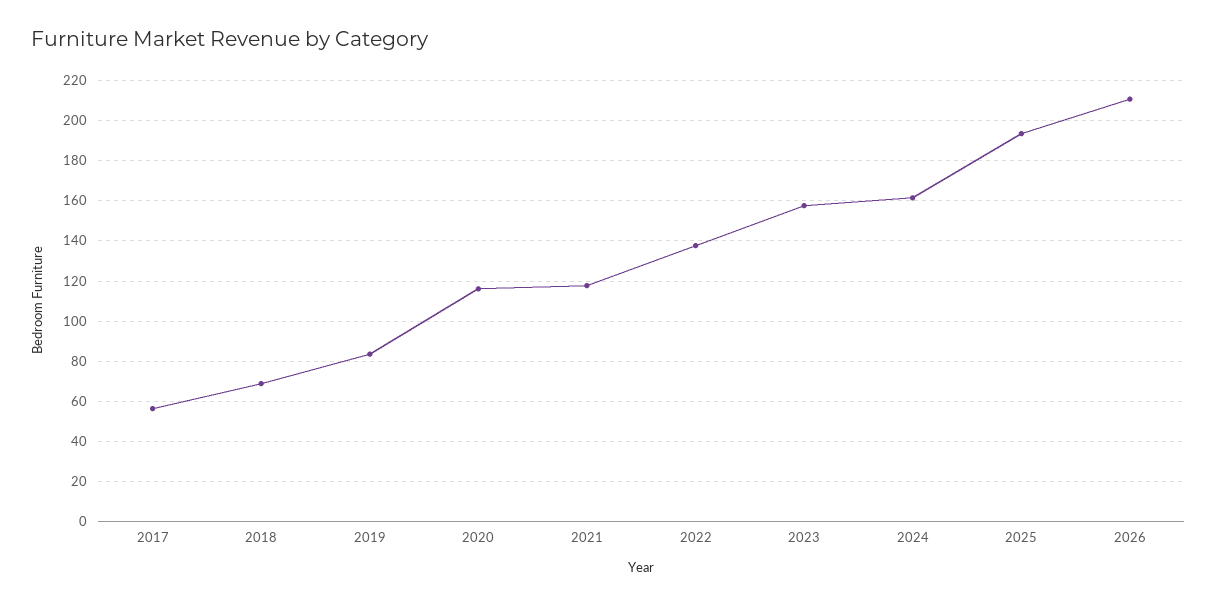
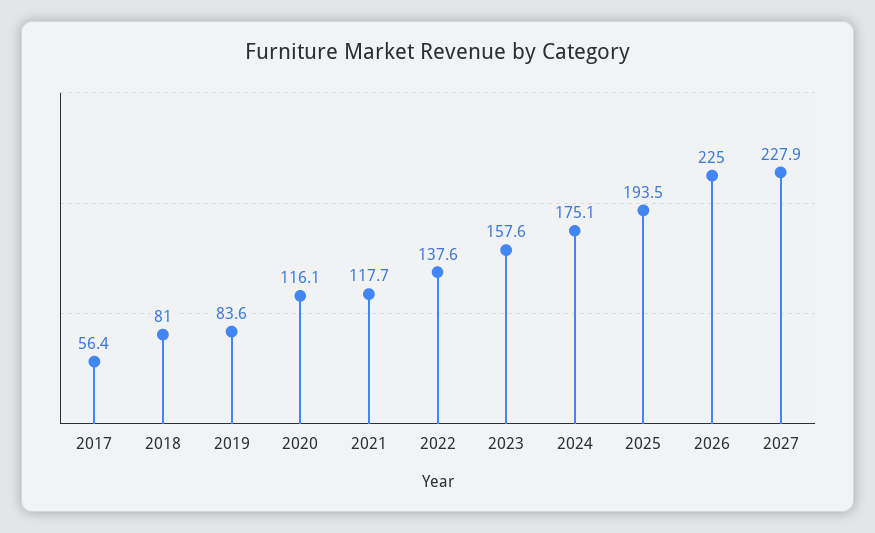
2018: 70 -> 81
2024: 160 -> 175.1
2026: 210 -> 225
2027: none -> 227.9

